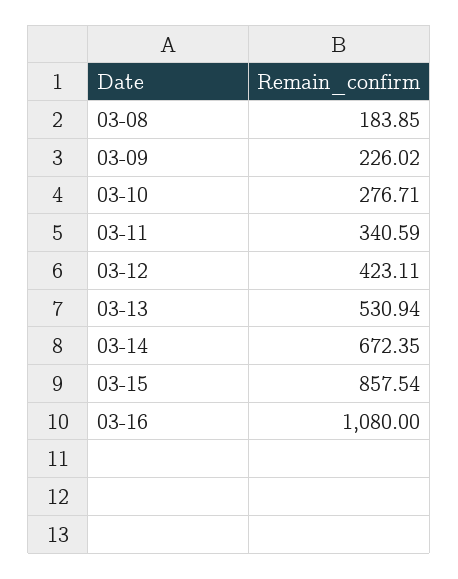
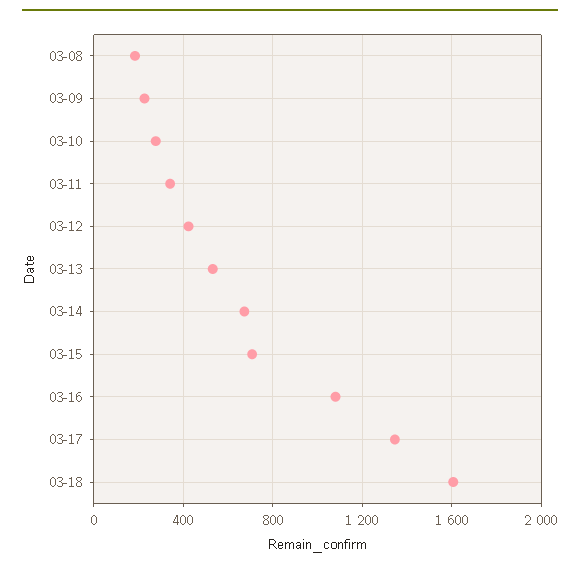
03-15: 857.54 -> 700
03-17: none -> 1350
03-18: none -> 1600

